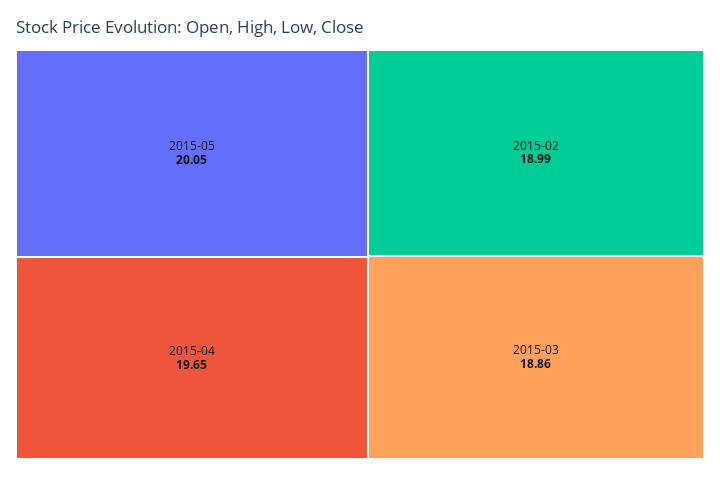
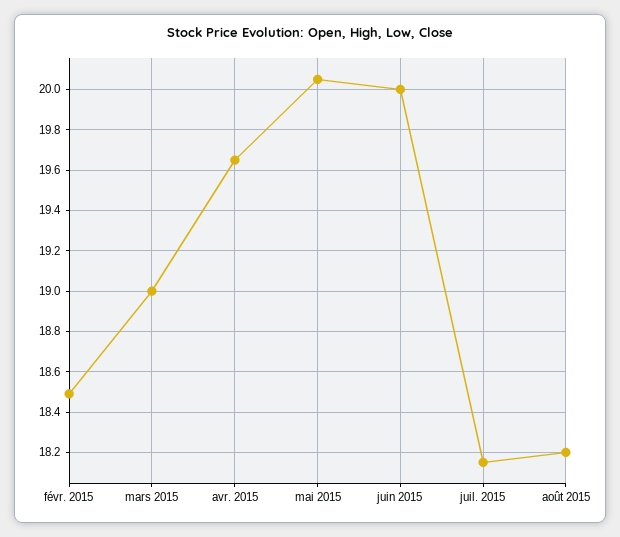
2015-02: 18.99 -> 18.5
2015-03: 18.86 -> 19
juin 2015: none -> 20
juil. 2015: none -> 18.15
août 2015: none -> 18.2

